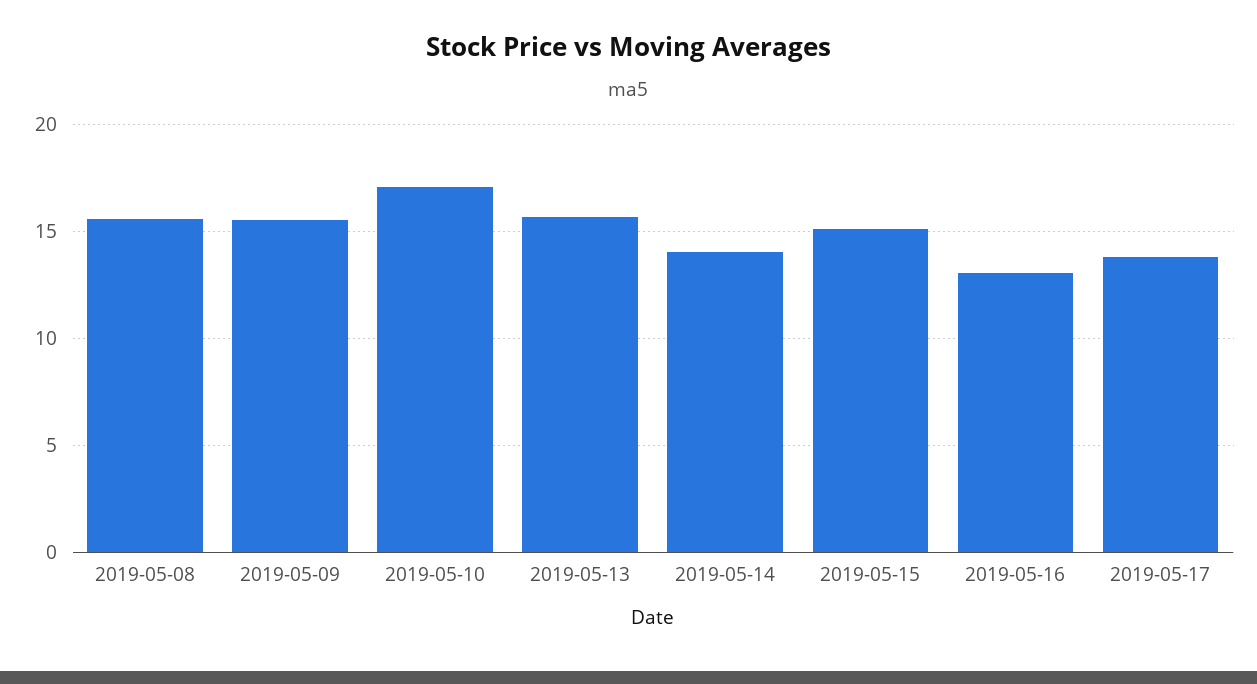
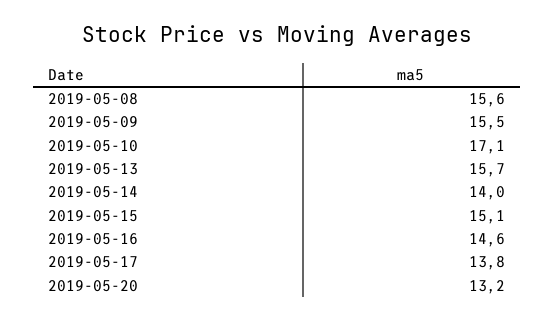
2019-05-16: 13 -> 14.6
2019-05-20: none -> 13.2

